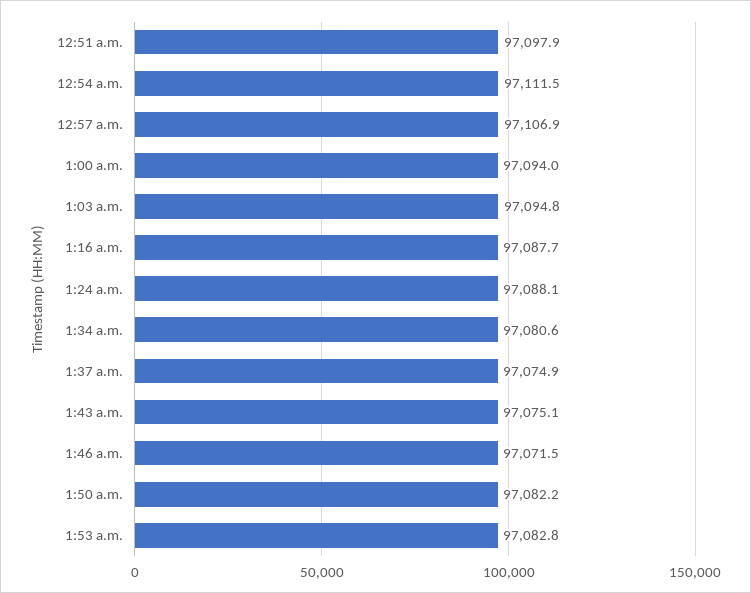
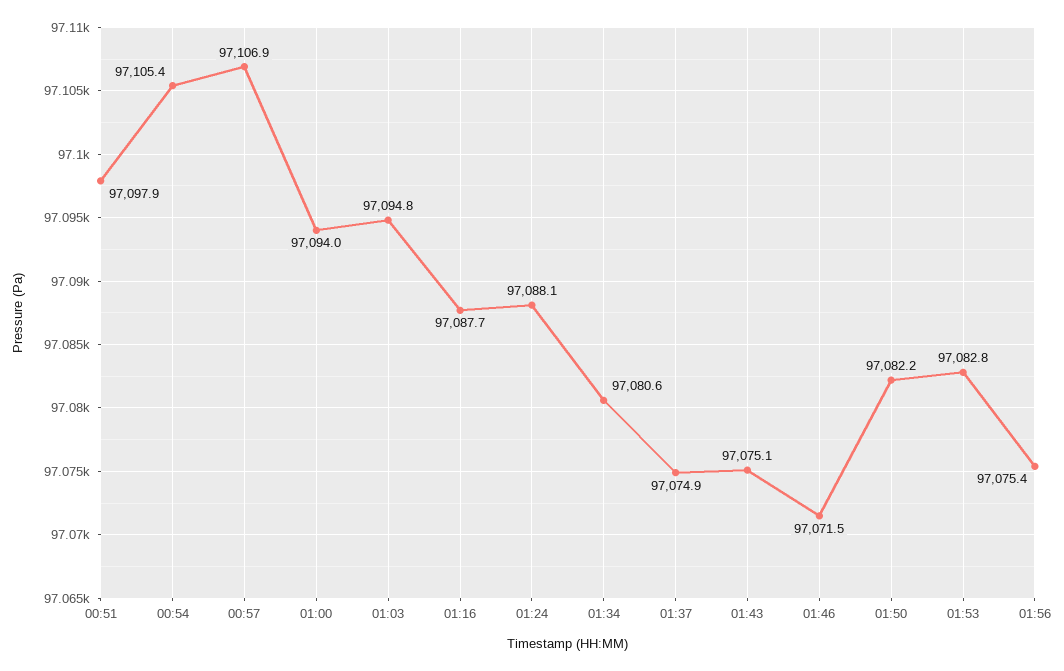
12:54 a.m.: 97111.5 -> 97105.4
01:56: none -> 97075.4

